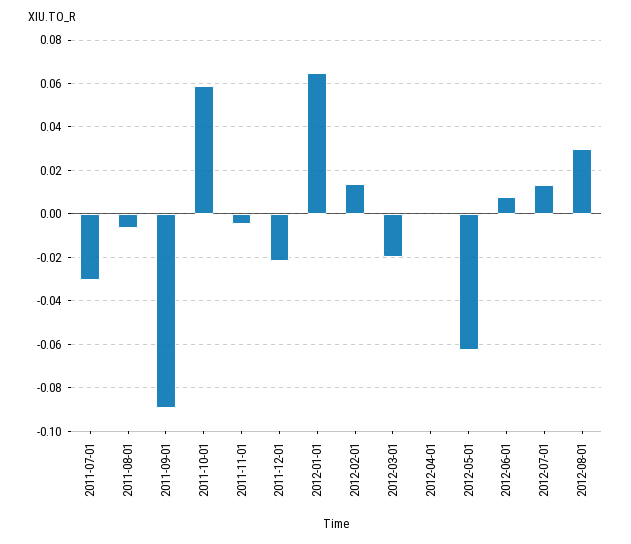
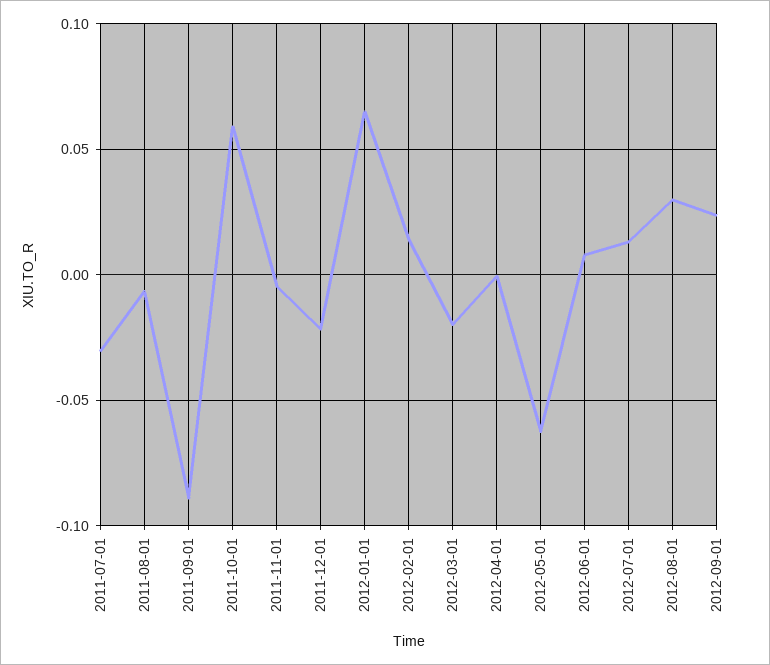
2012-09-01: none -> 0.025

